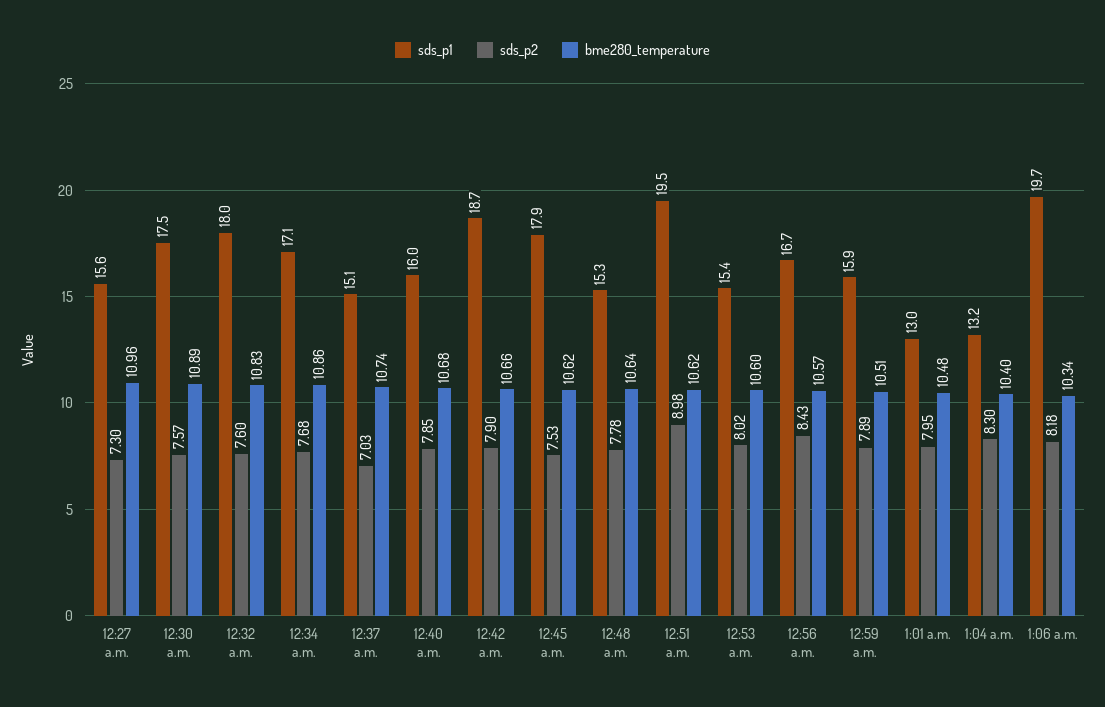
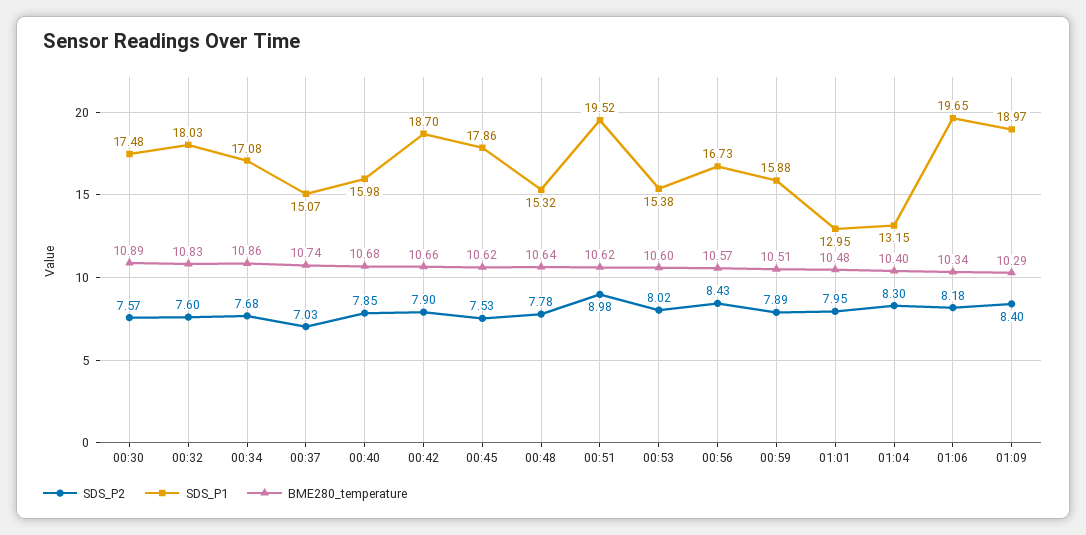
sds_p1, 12:27 a.m.: 15.6 -> none
sds_p2, 12:27 a.m.: 7.3 -> none
bme280_temperature, 12:27 a.m.: 10.96 -> none
sds_p2, 01:09: none -> 8.4
sds_p1, 01:09: none -> 18.97
bme280_temperature, 01:09: none -> 10.29

